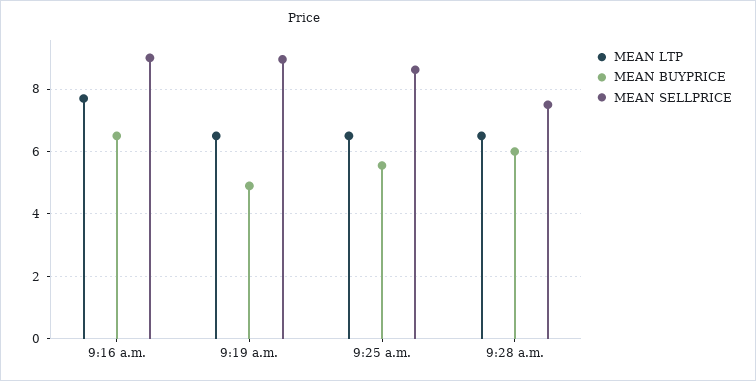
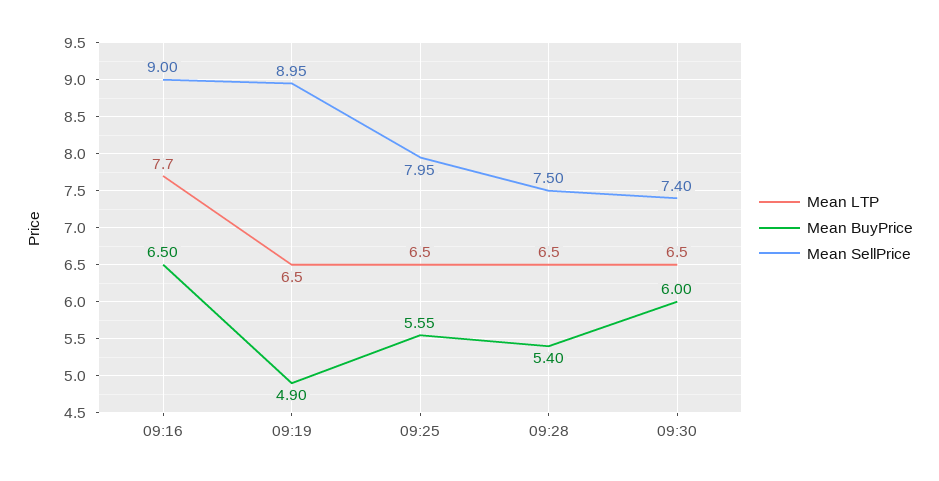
MEAN SELLPRICE, 9:25 a.m.: 8.6 -> 7.95
MEAN BUYPRICE, 9:28 a.m.: 6 -> 5.4
MEAN LTP, 09:30: none -> 6.5
MEAN BUYPRICE, 09:30: none -> 6
MEAN SELLPRICE, 09:30: none -> 7.4

